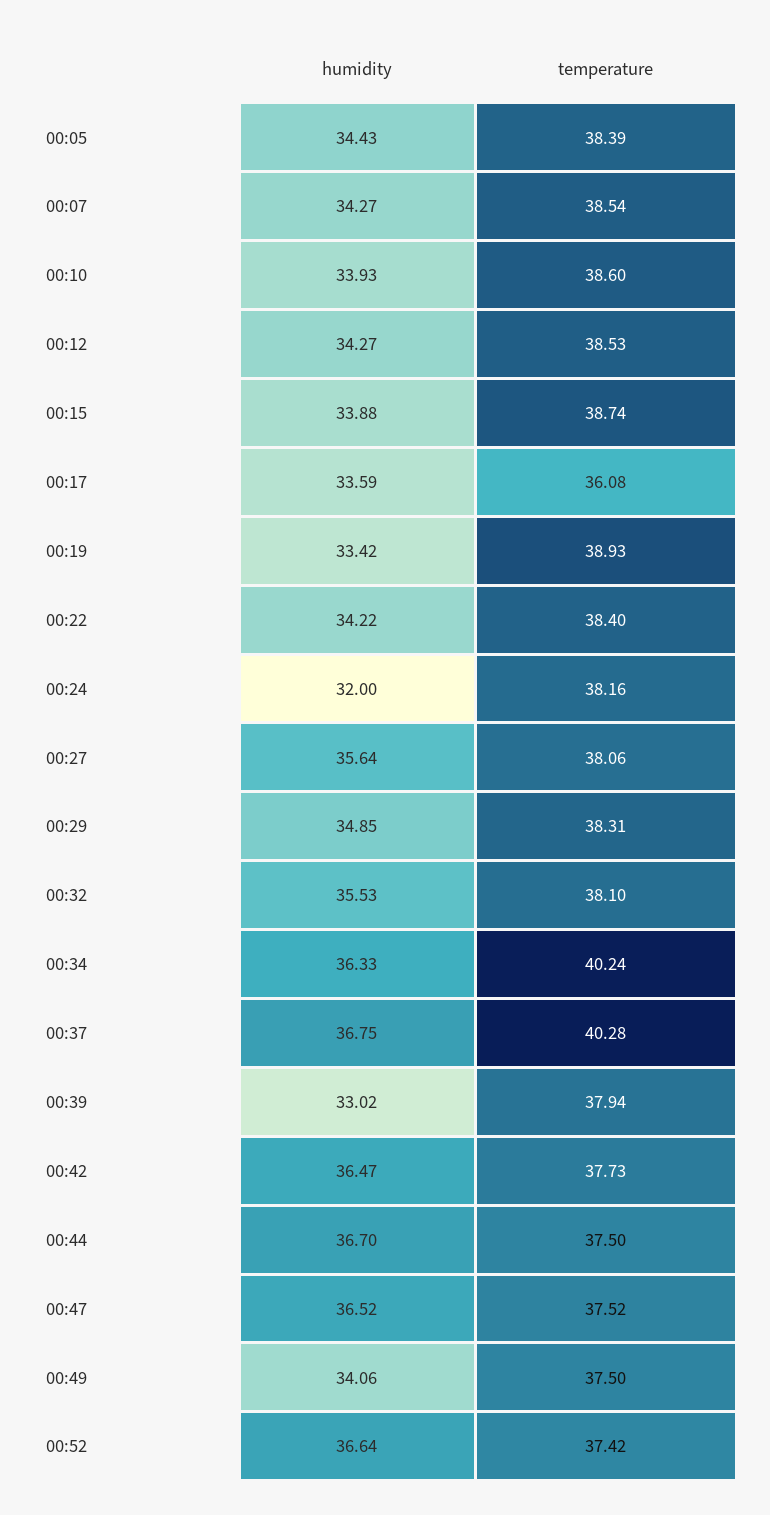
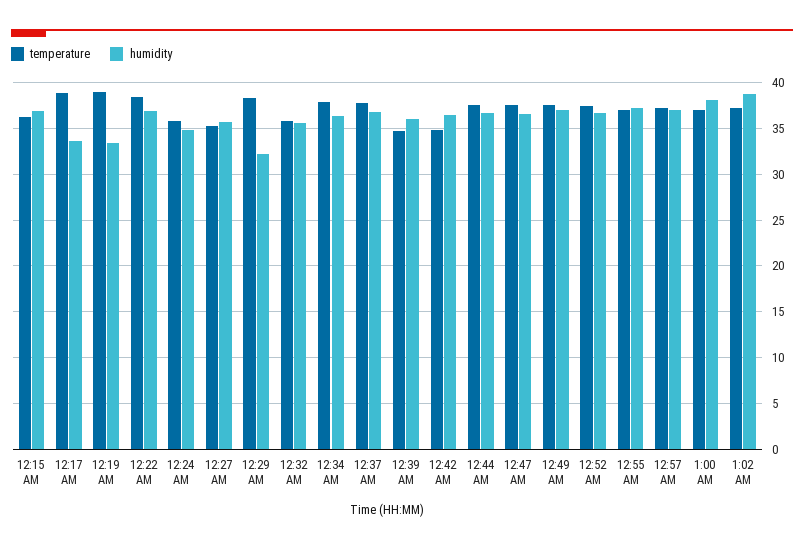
humidity, 00:05: 34.43 -> none
temperature, 00:05: 38.39 -> none
humidity, 00:07: 34.27 -> none
temperature, 00:07: 38.54 -> none
humidity, 00:10: 33.93 -> none
temperature, 00:10: 38.6 -> none
humidity, 00:12: 34.27 -> none
temperature, 00:12: 38.53 -> none
humidity, 00:15: 33.88 -> 37
temperature, 00:15: 38.74 -> 36
temperature, 00:17: 36.08 -> 39
humidity, 00:22: 34.22 -> 37
humidity, 00:24: 32 -> 35
temperature, 00:24: 38.16 -> 36
temperature, 00:27: 38.06 -> 35
humidity, 00:29: 34.85 -> 32
temperature, 00:32: 38.1 -> 36
temperature, 00:34: 40.24 -> 38
temperature, 00:37: 40.28 -> 38
humidity, 00:39: 33.02 -> 36
temperature, 00:39: 37.94 -> 35
temperature, 00:42: 37.73 -> 35
humidity, 00:49: 34.06 -> 37
temperature, 12:55 AM: none -> 37
humidity, 12:55 AM: none -> 37
temperature, 12:57 AM: none -> 37
humidity, 12:57 AM: none -> 37
temperature, 1:00 AM: none -> 37
humidity, 1:00 AM: none -> 38
temperature, 1:02 AM: none -> 37
humidity, 1:02 AM: none -> 39

